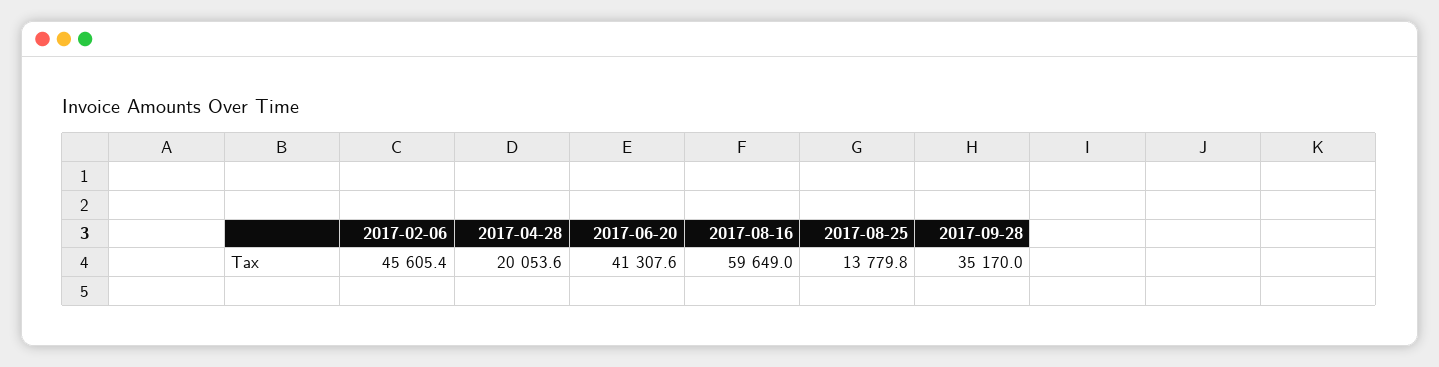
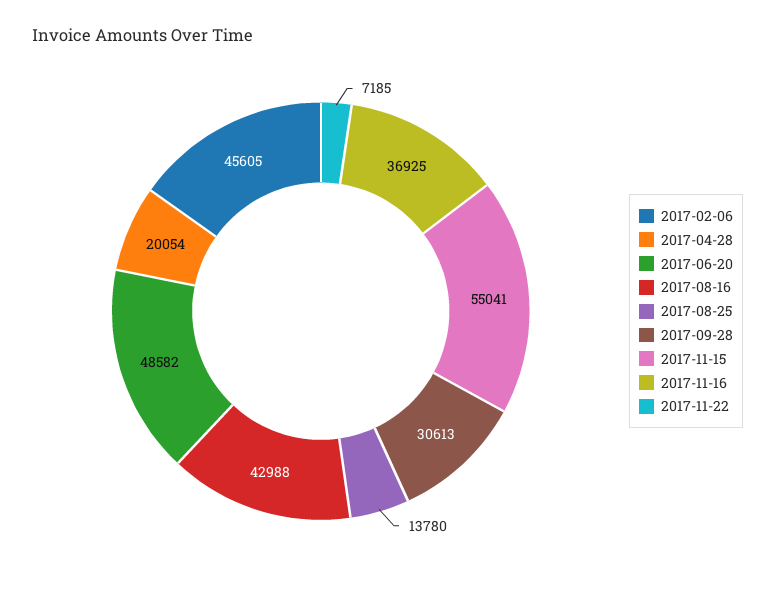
2017-06-20: 41307.6 -> 48582
2017-08-16: 59649 -> 42988
2017-09-28: 35170 -> 30613
2017-11-15: none -> 55041
2017-11-16: none -> 36925
2017-11-22: none -> 7185

